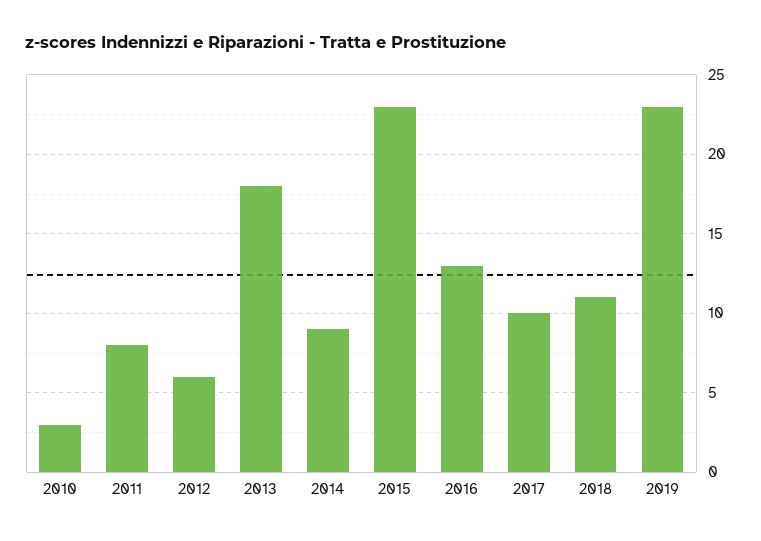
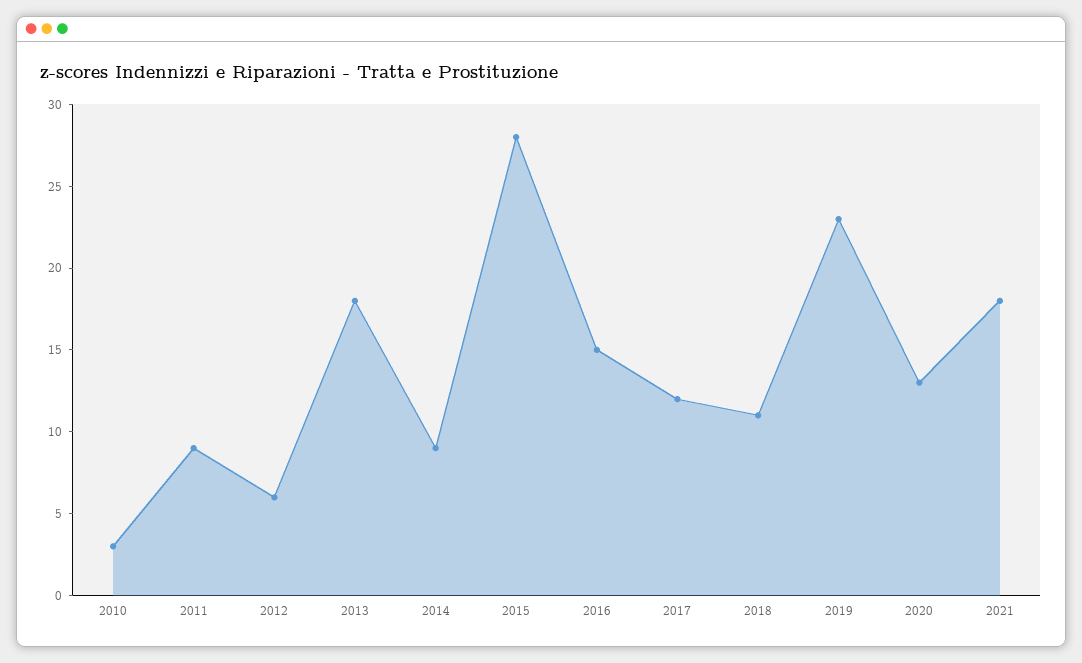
2011: 8 -> 9
2015: 23 -> 28
2016: 13 -> 15
2017: 10 -> 12
2020: none -> 13
2021: none -> 18

